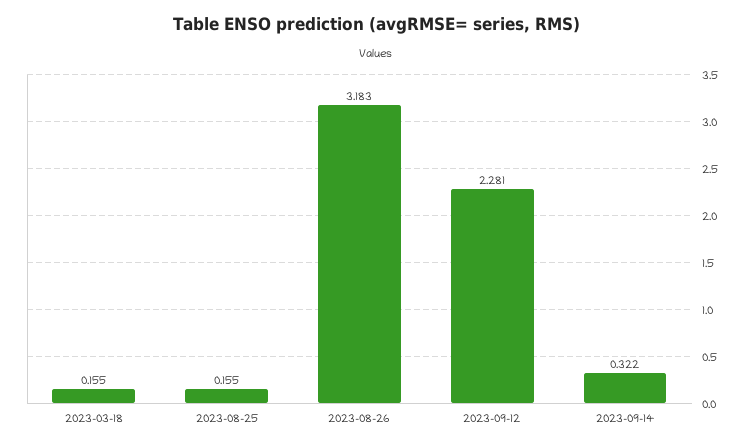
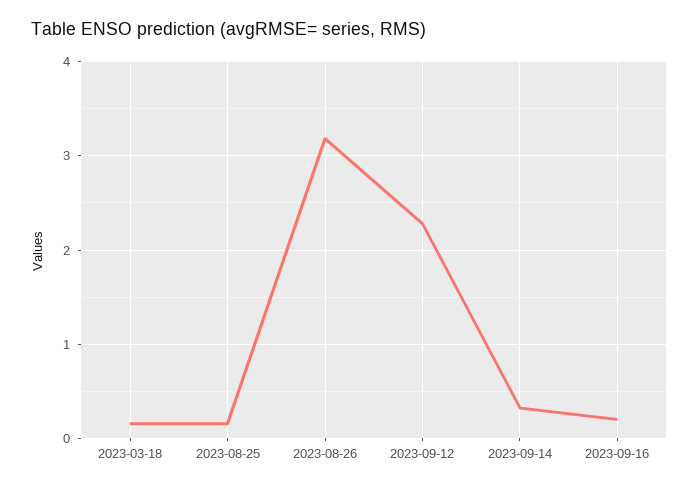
2023-09-16: none -> 0.2

